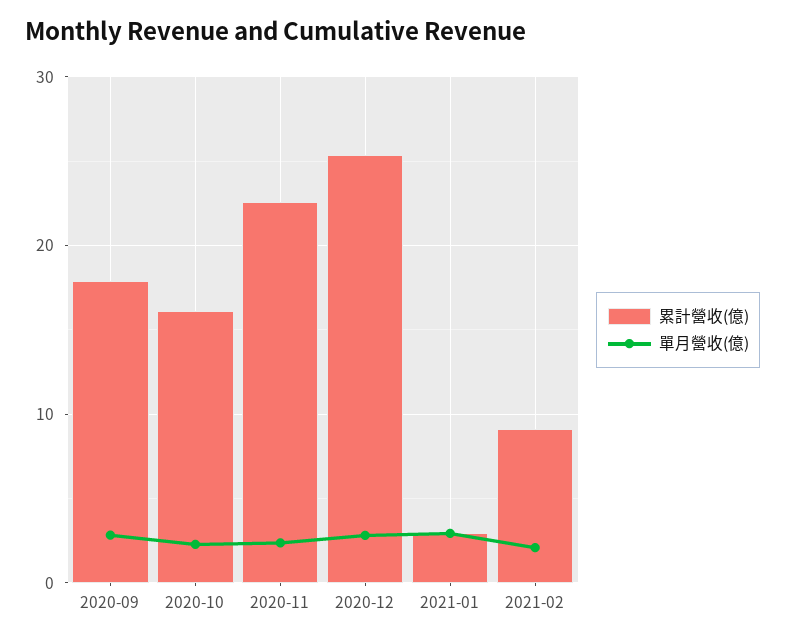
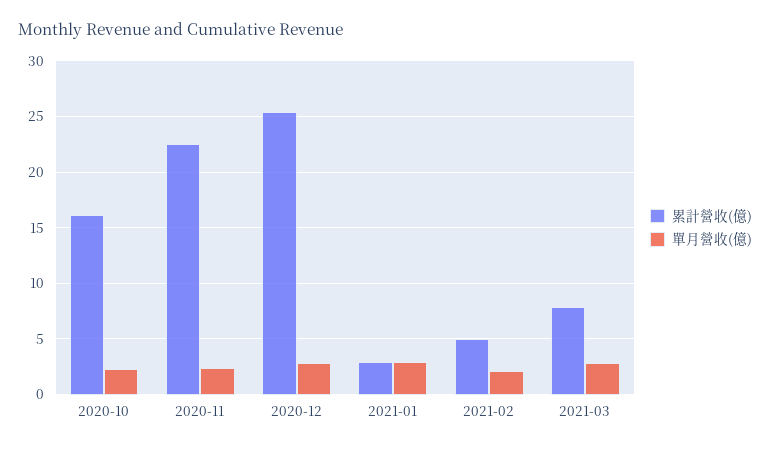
累計營收(億), 2020-09: 18 -> none
單月營收(億), 2020-09: 3 -> none
累計營收(億), 2021-02: 9 -> 5
累計營收(億), 2021-03: none -> 8
單月營收(億), 2021-03: none -> 3

